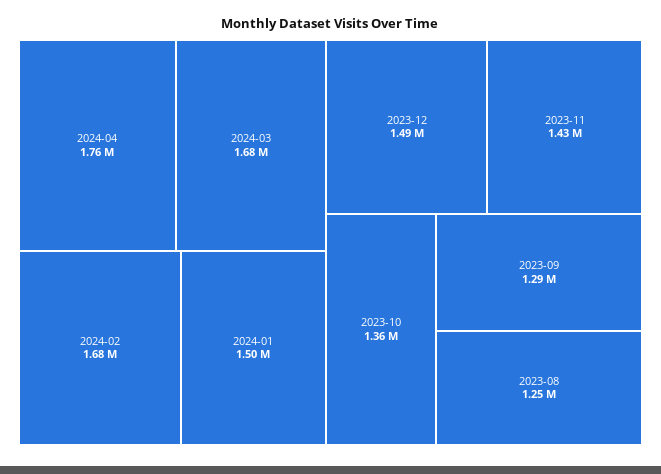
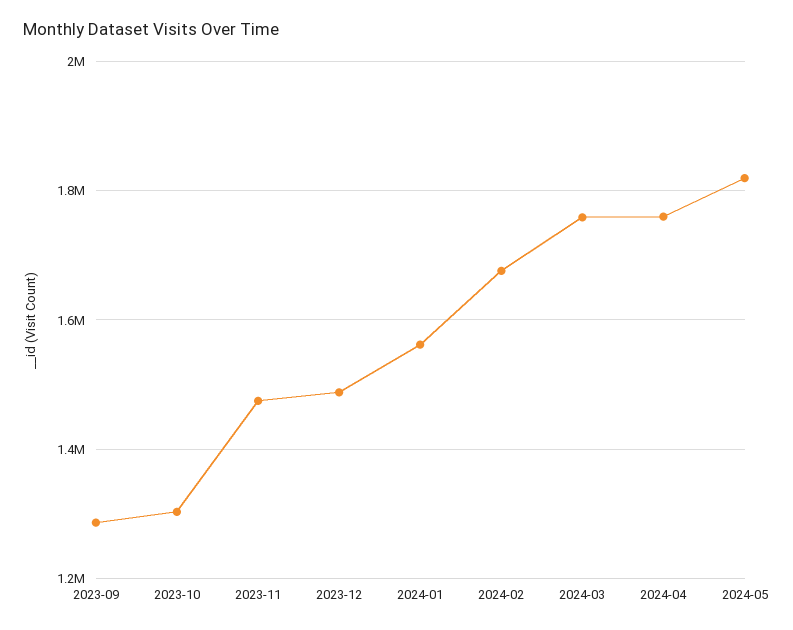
2024-03: 1680000 -> 1760000
2024-01: 1500000 -> 1560000
2023-11: 1430000 -> 1480000
2023-10: 1360000 -> 1300000
2023-08: 1250000 -> none
2024-05: none -> 1820000

